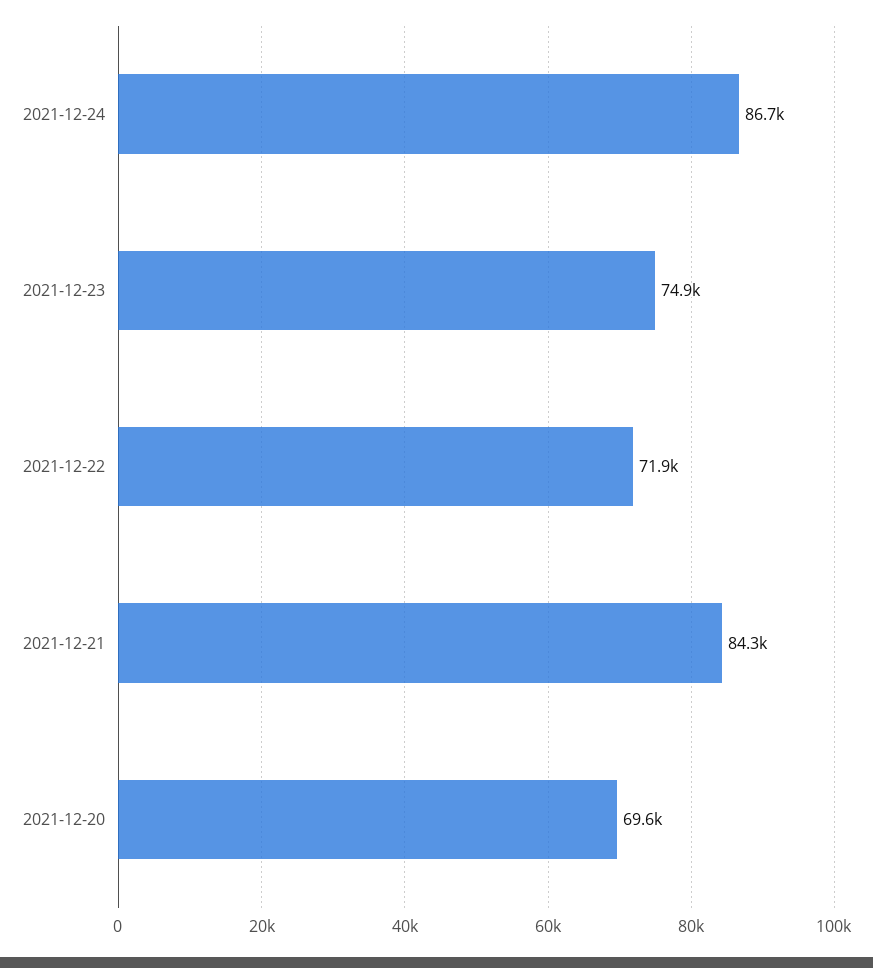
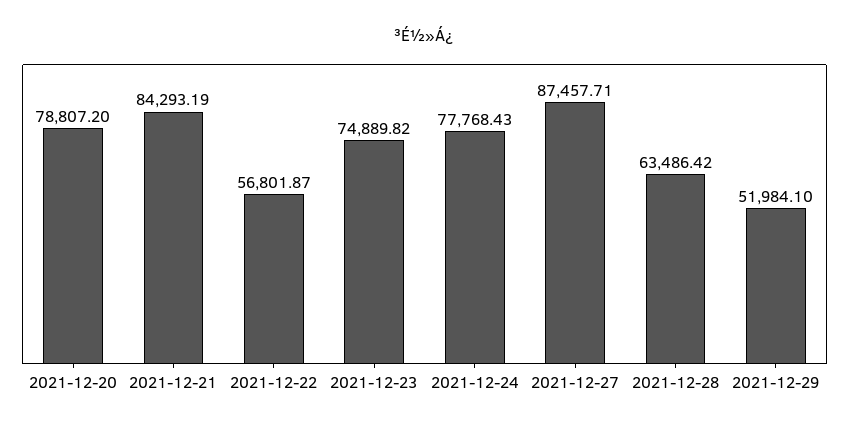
2021-12-24: 86700 -> 77768.43
2021-12-22: 71900 -> 56801.87
2021-12-20: 69600 -> 78807.2
2021-12-27: none -> 87457.71
2021-12-28: none -> 63486.42
2021-12-29: none -> 51984.1

